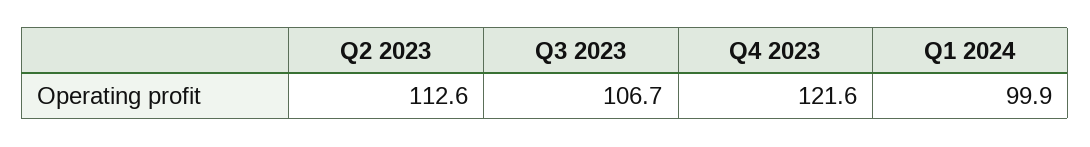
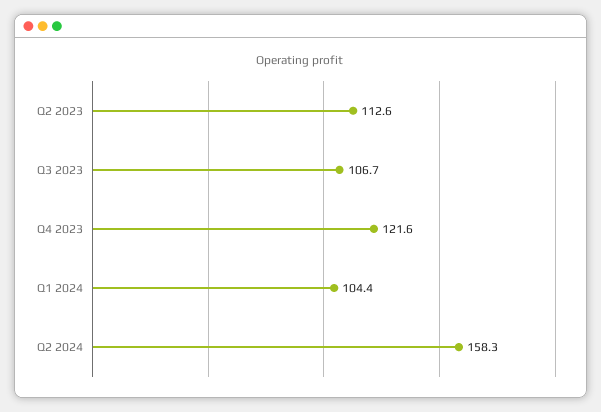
Q1 2024: 99.9 -> 104.4
Q2 2024: none -> 158.3

